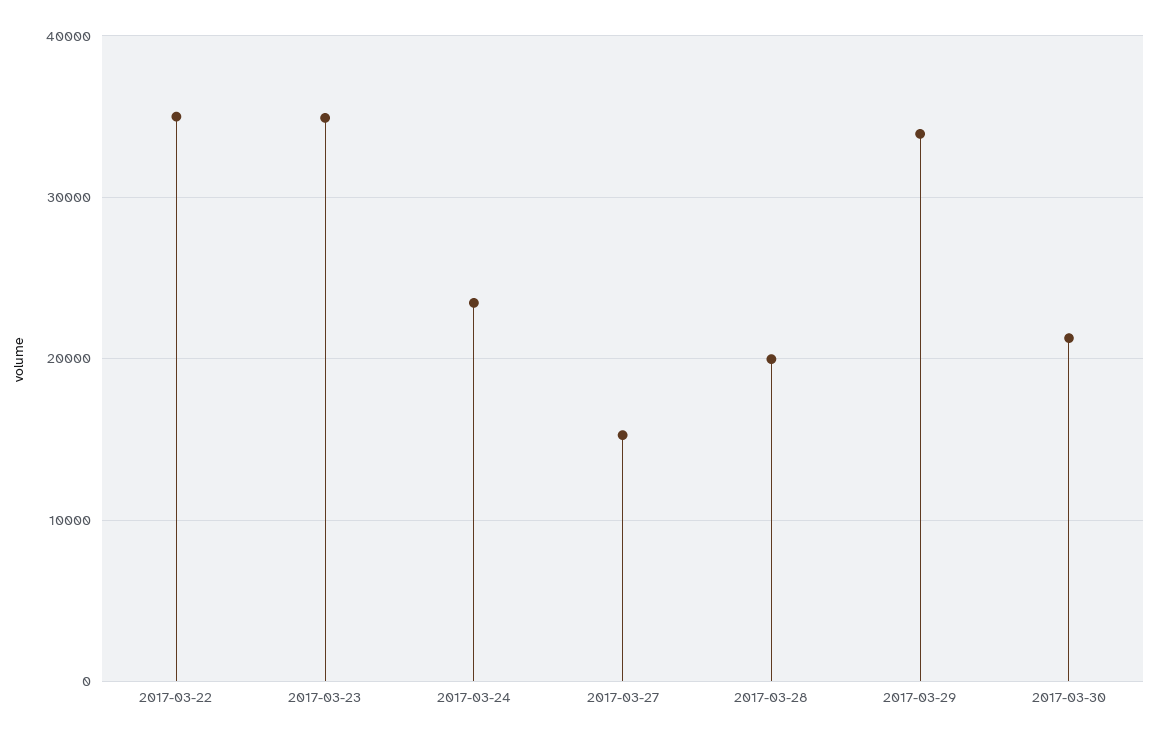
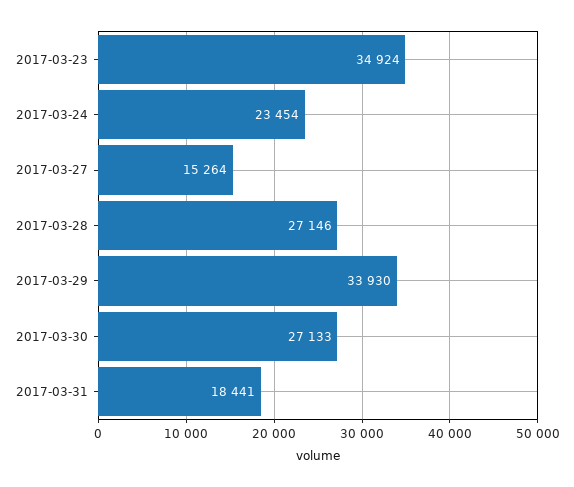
2017-03-22: 35000 -> none
2017-03-28: 20000 -> 27146
2017-03-30: 21000 -> 27133
2017-03-31: none -> 18441

